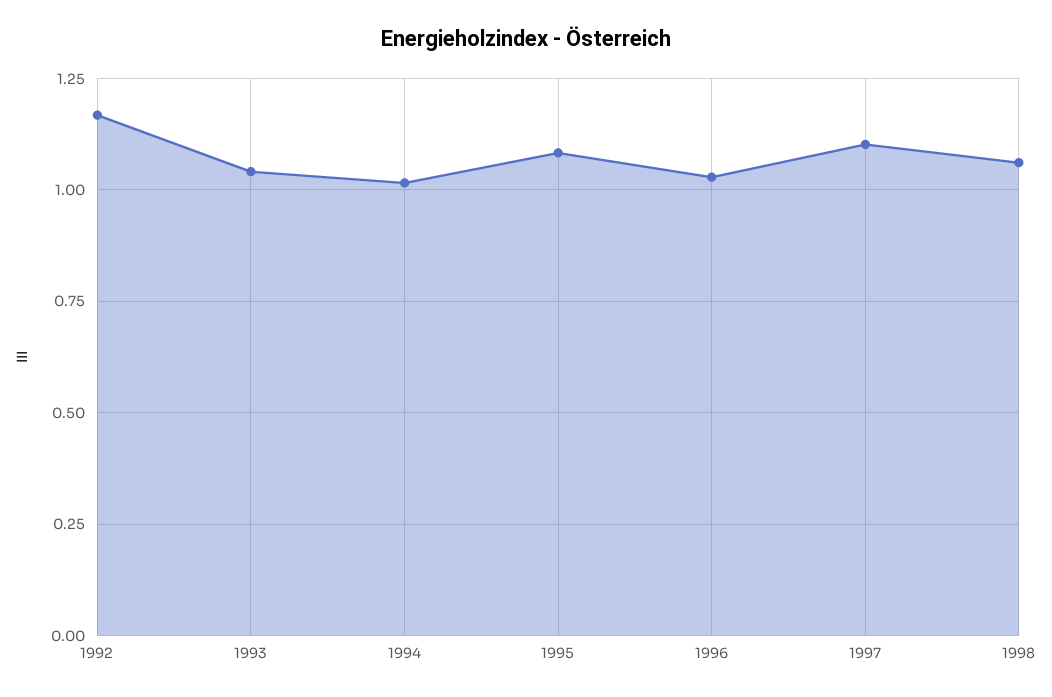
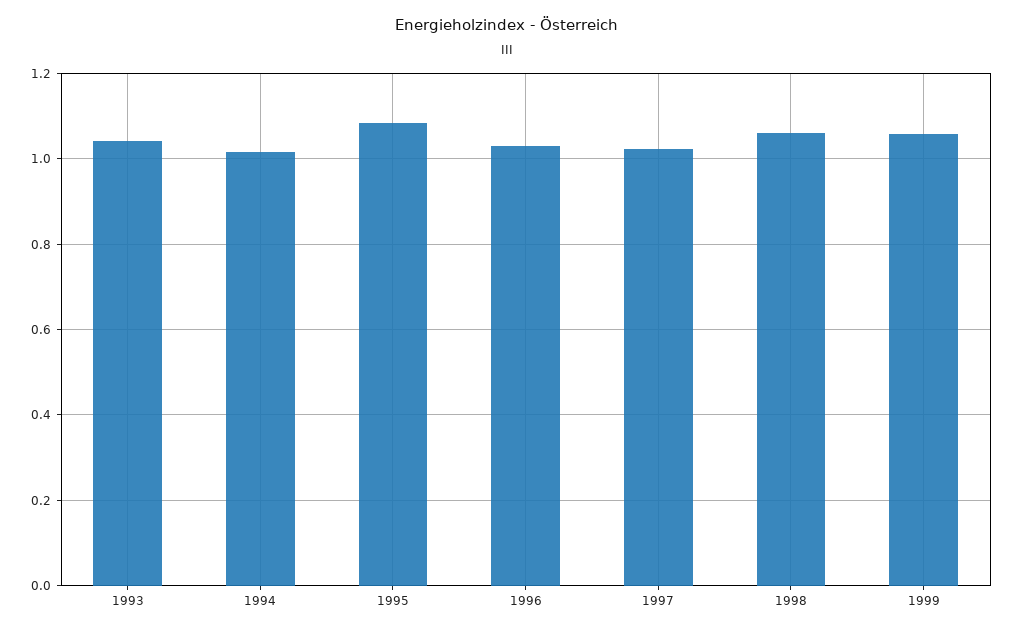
1992: 1.175 -> none
1997: 1.1 -> 1.02
1999: none -> 1.06

